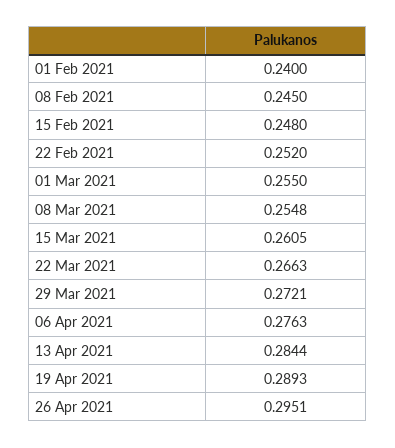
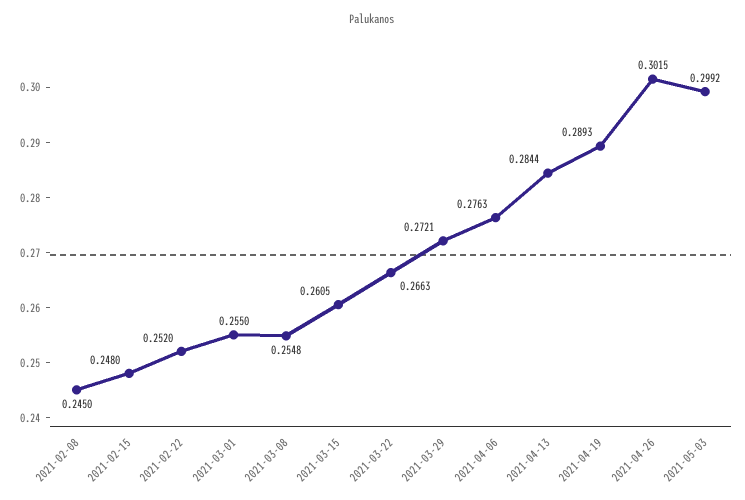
01 Feb 2021: 0.24 -> none
26 Apr 2021: 0.2951 -> 0.3015
2021-05-03: none -> 0.2992

